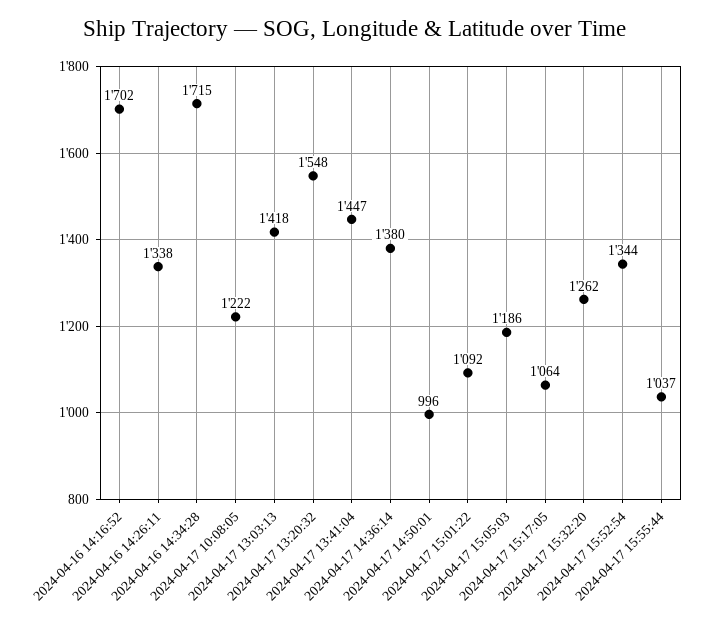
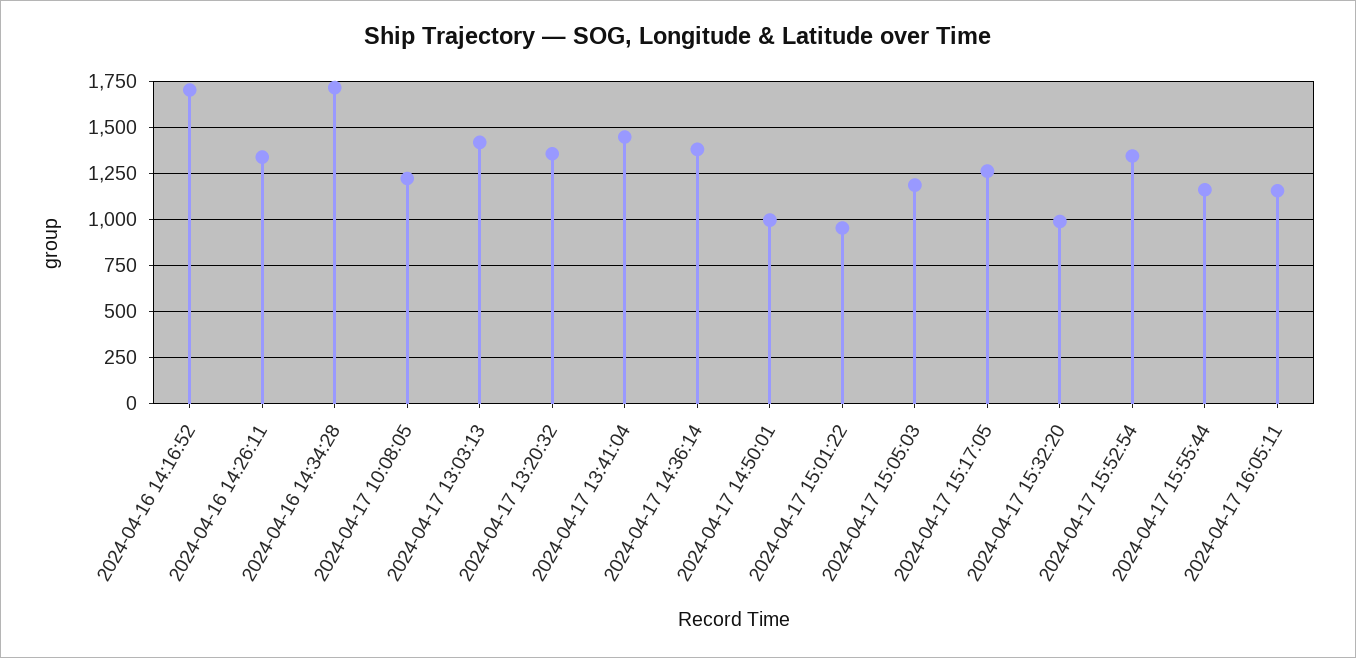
2024-04-17 13:20:32: 1548 -> 1350
2024-04-17 15:01:22: 1092 -> 950
2024-04-17 15:17:05: 1064 -> 1250
2024-04-17 15:32:20: 1262 -> 1000
2024-04-17 15:55:44: 1037 -> 1150
2024-04-17 16:05:11: none -> 1150

